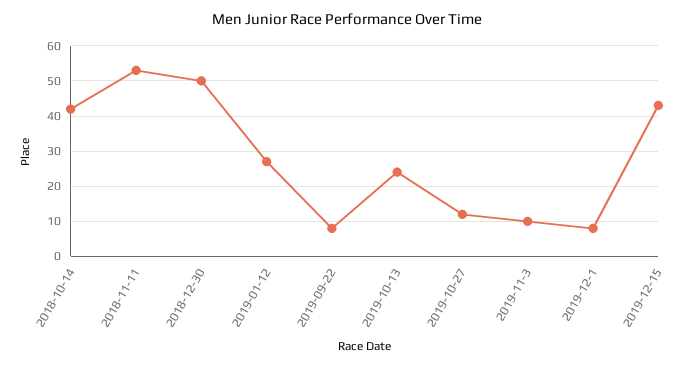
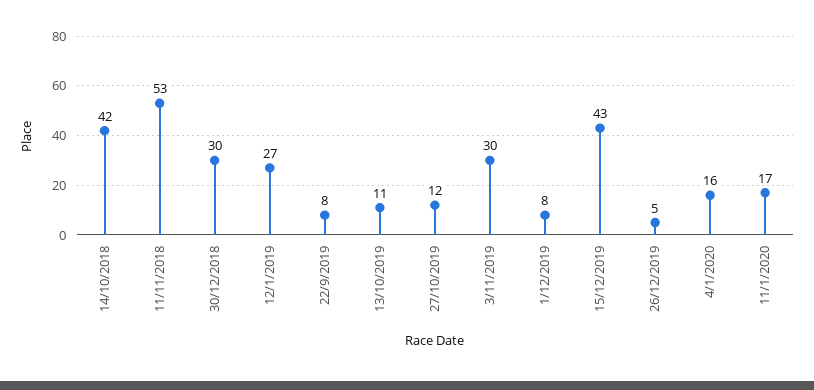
2018-12-30: 50 -> 30
2019-10-13: 25 -> 11
2019-11-3: 10 -> 30
26/12/2019: none -> 5
4/1/2020: none -> 16
11/1/2020: none -> 17

